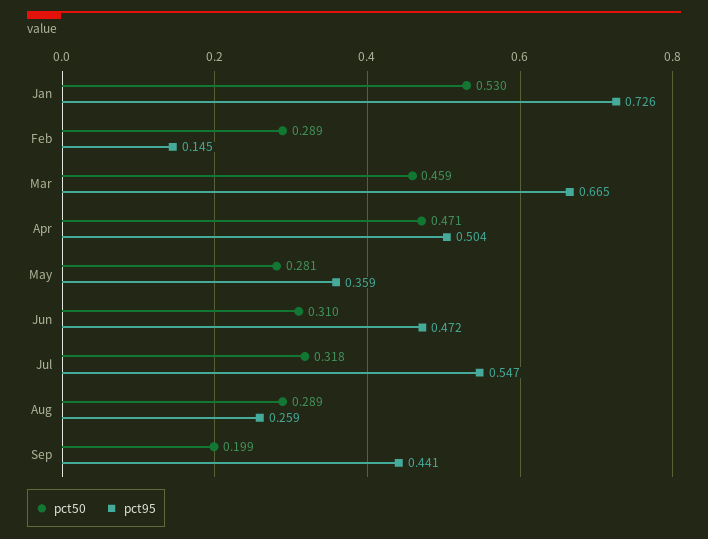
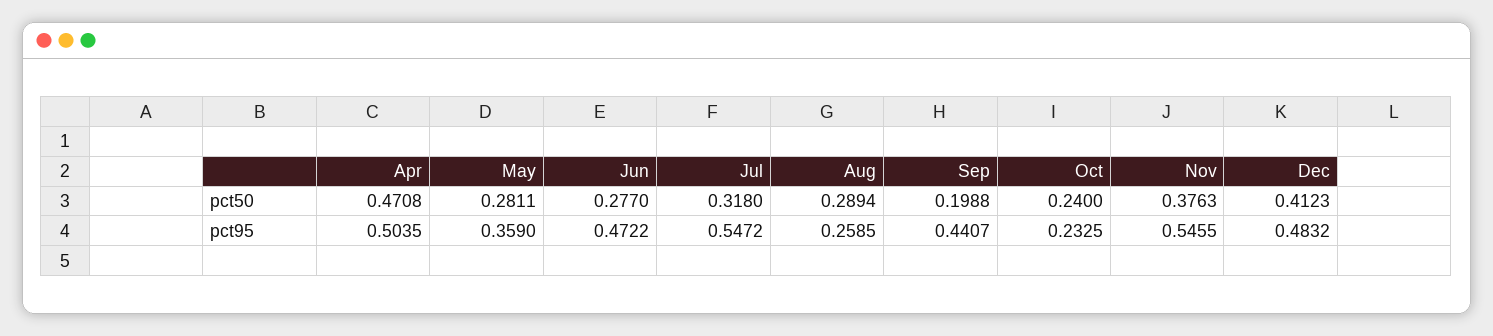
pct50, Jan: 0.53 -> none
pct95, Jan: 0.726 -> none
pct50, Feb: 0.289 -> none
pct95, Feb: 0.145 -> none
pct50, Mar: 0.459 -> none
pct95, Mar: 0.665 -> none
pct50, Jun: 0.31 -> 0.277
pct50, Oct: none -> 0.24
pct50, Nov: none -> 0.3763
pct50, Dec: none -> 0.4123
pct95, Oct: none -> 0.2325
pct95, Nov: none -> 0.5455
pct95, Dec: none -> 0.4832

